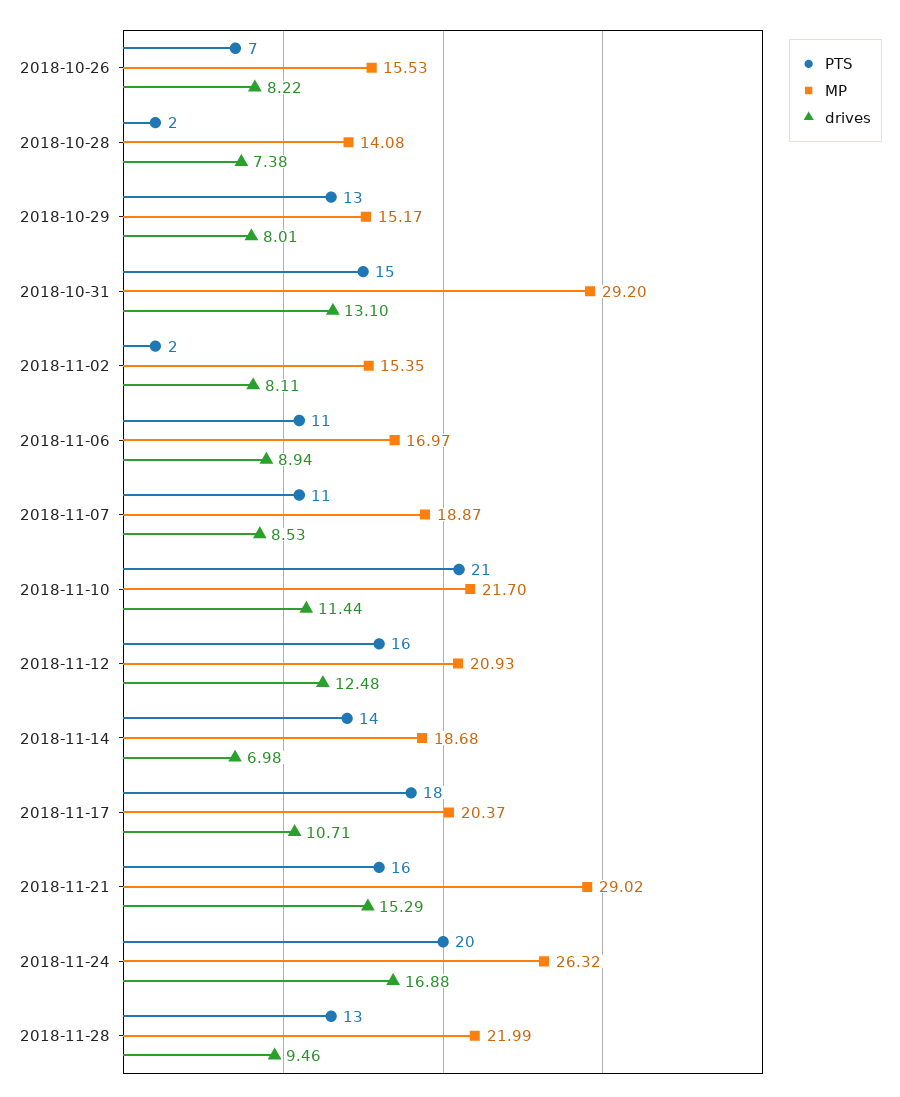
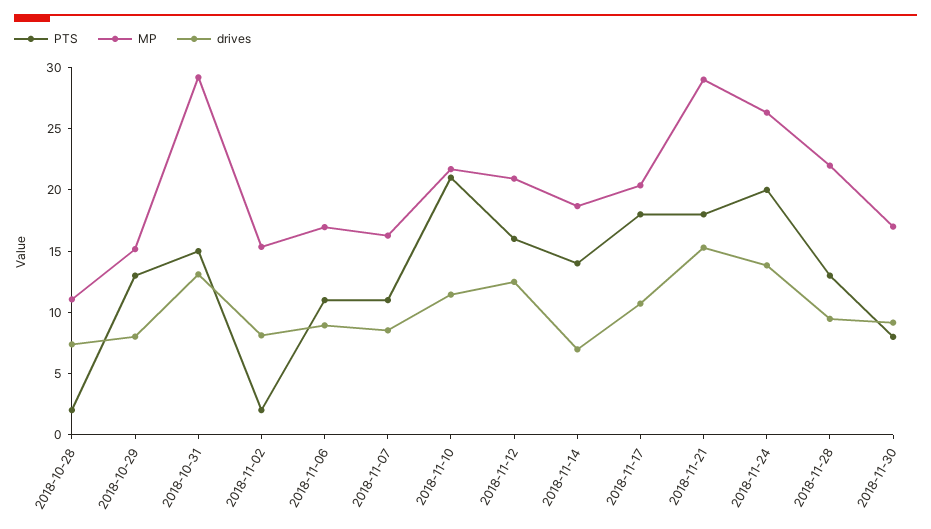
PTS, 2018-10-26: 7 -> none
MP, 2018-10-26: 15.53 -> none
drives, 2018-10-26: 8.22 -> none
MP, 2018-10-28: 14.08 -> 11
MP, 2018-11-07: 18.87 -> 16
PTS, 2018-11-21: 16 -> 18
drives, 2018-11-24: 16.88 -> 14
PTS, 2018-11-30: none -> 8
MP, 2018-11-30: none -> 17
drives, 2018-11-30: none -> 9

